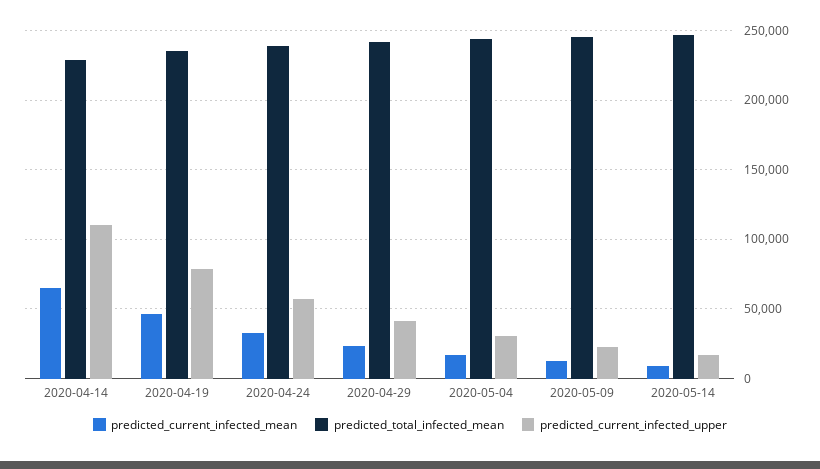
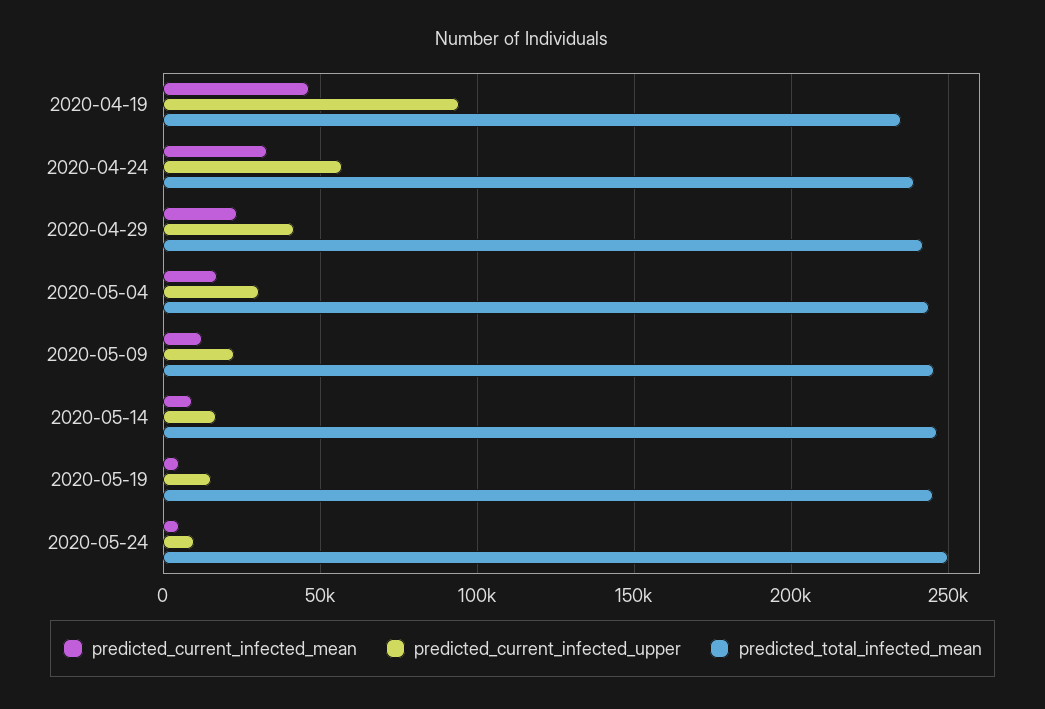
predicted_current_infected_mean, 2020-04-14: 65000 -> none
predicted_total_infected_mean, 2020-04-14: 230000 -> none
predicted_current_infected_upper, 2020-04-14: 110000 -> none
predicted_current_infected_upper, 2020-04-19: 80000 -> 95000
predicted_current_infected_mean, 2020-05-19: none -> 5000
predicted_current_infected_upper, 2020-05-19: none -> 15000
predicted_total_infected_mean, 2020-05-19: none -> 245000
predicted_current_infected_mean, 2020-05-24: none -> 5000
predicted_current_infected_upper, 2020-05-24: none -> 10000
predicted_total_infected_mean, 2020-05-24: none -> 250000

